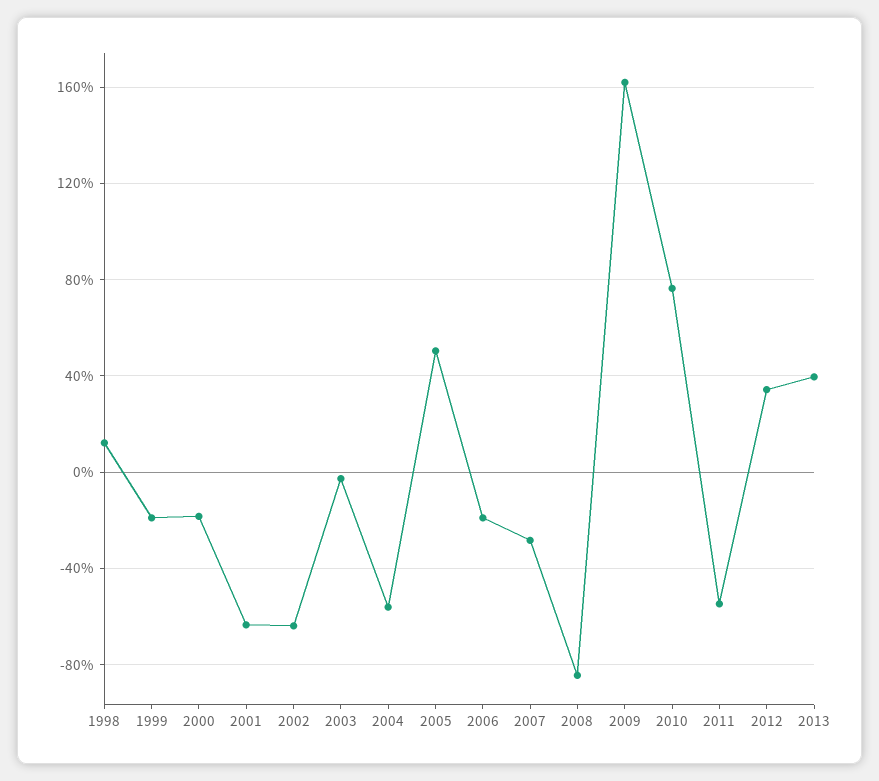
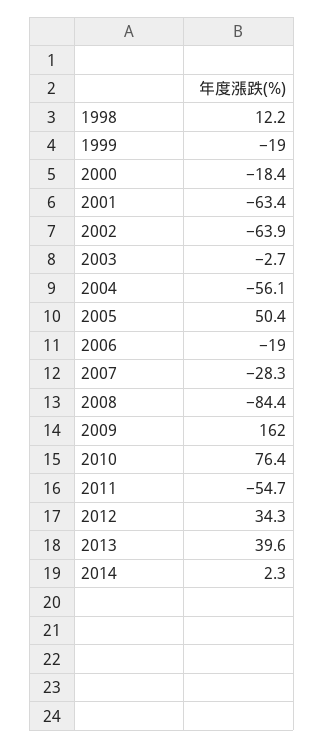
2014: none -> 2.3

